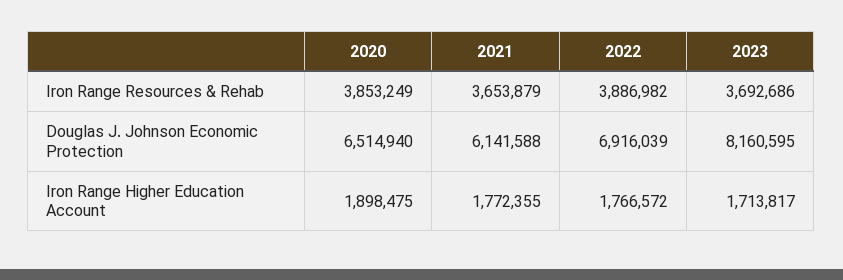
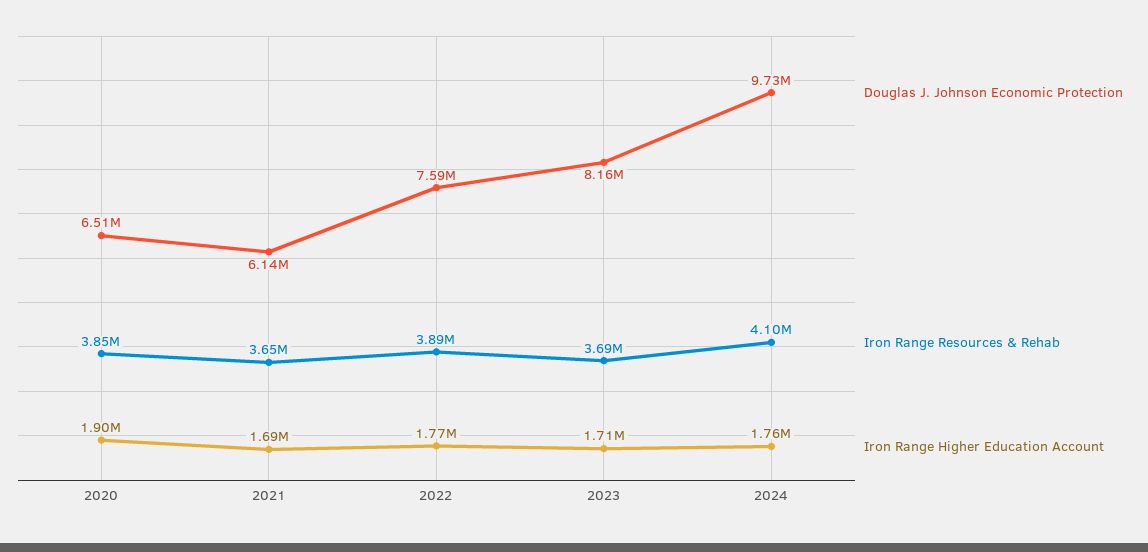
Douglas J. Johnson Economic Protection, 2022: 6916039 -> 7590000
Iron Range Higher Education Account, 2021: 1772355 -> 1690000
Douglas J. Johnson Economic Protection, 2024: none -> 9730000
Iron Range Resources & Rehab, 2024: none -> 4100000
Iron Range Higher Education Account, 2024: none -> 1760000

